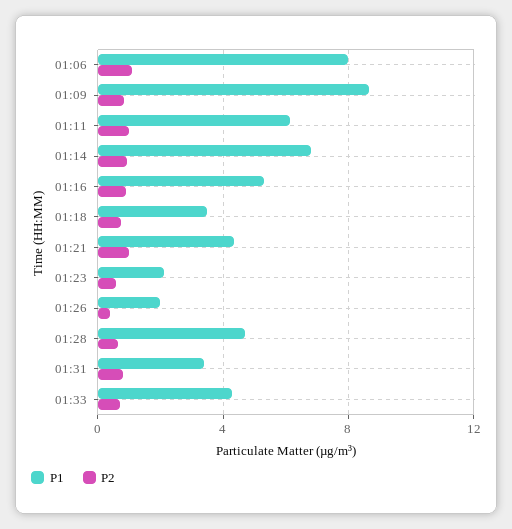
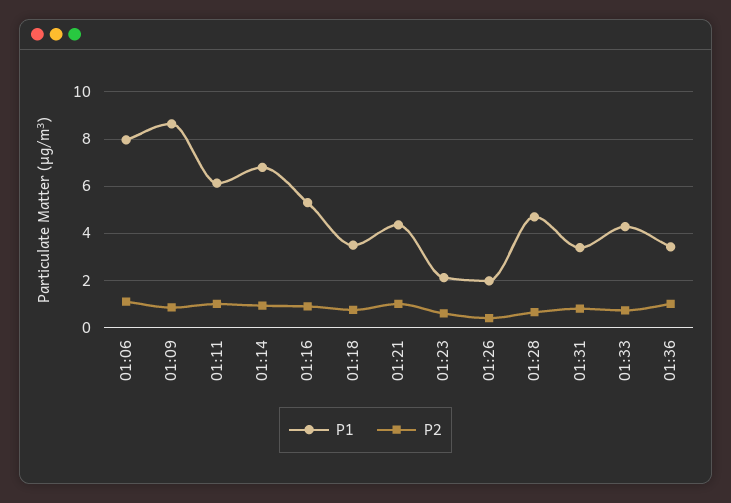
P1, 01:36: none -> 3.5
P2, 01:36: none -> 1

